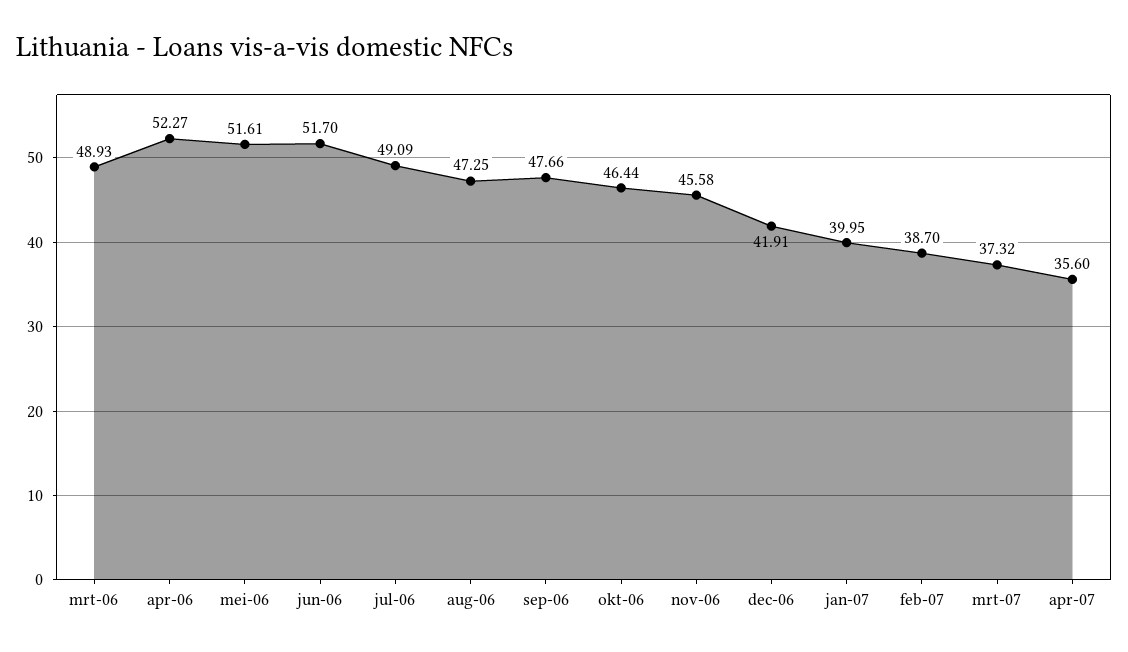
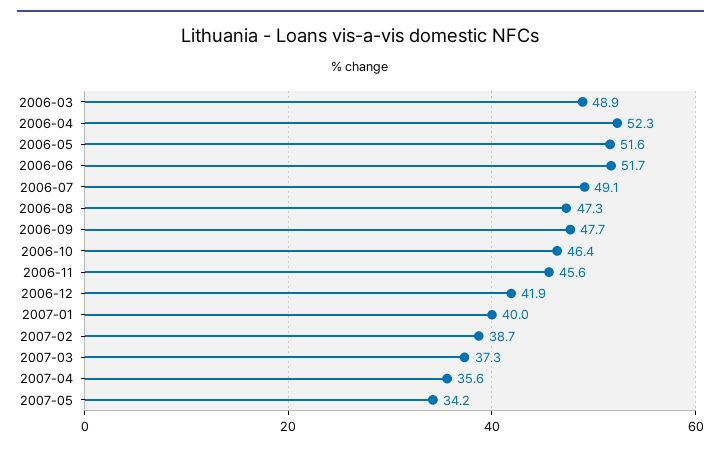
2007-05: none -> 34.2

